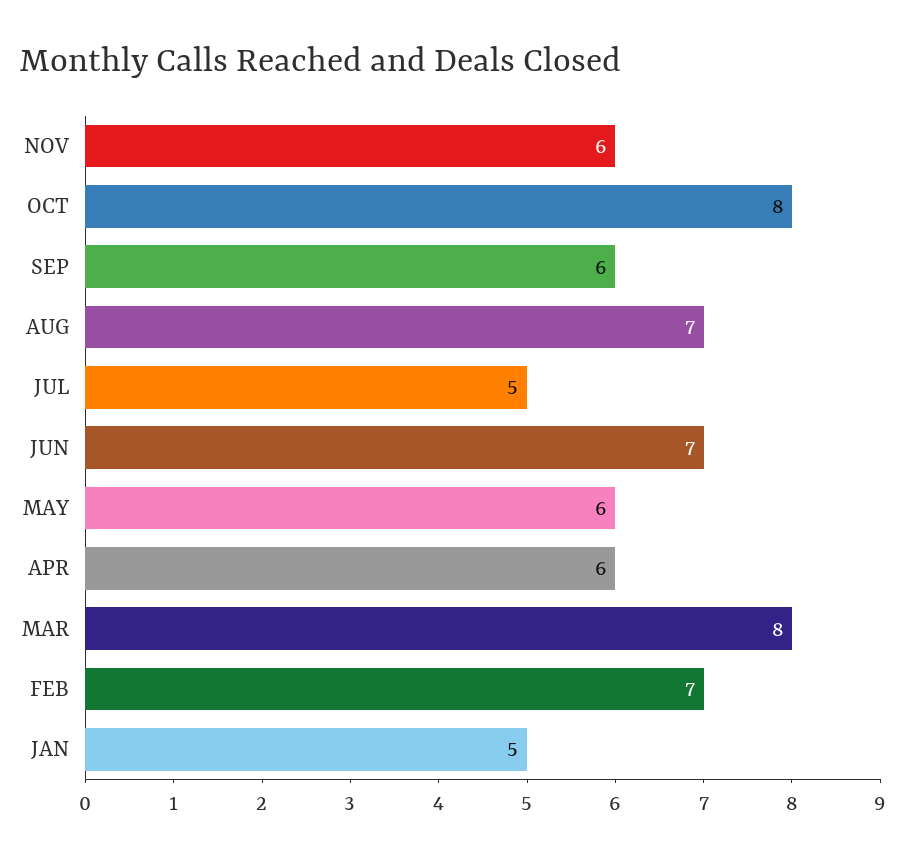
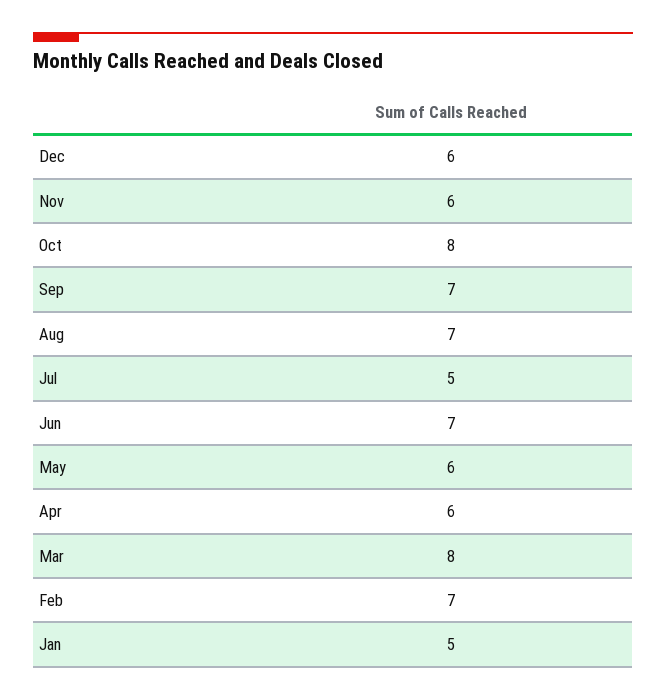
SEP: 6 -> 7
Dec: none -> 6

